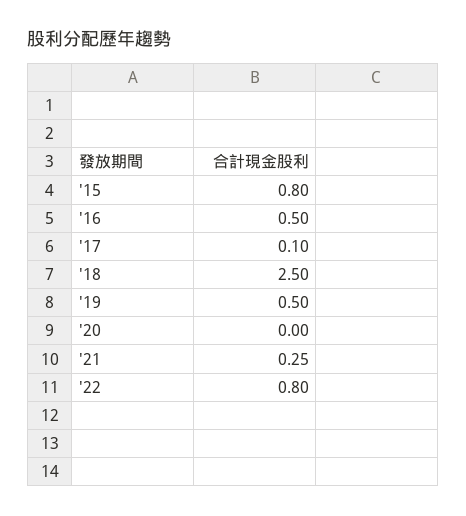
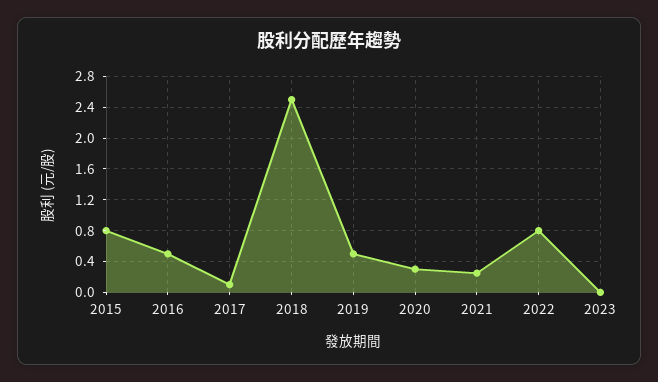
'20: 0 -> 0.3
2023: none -> 0

